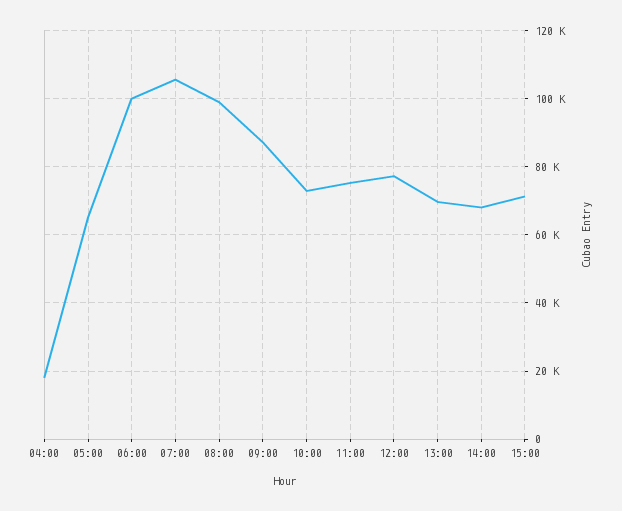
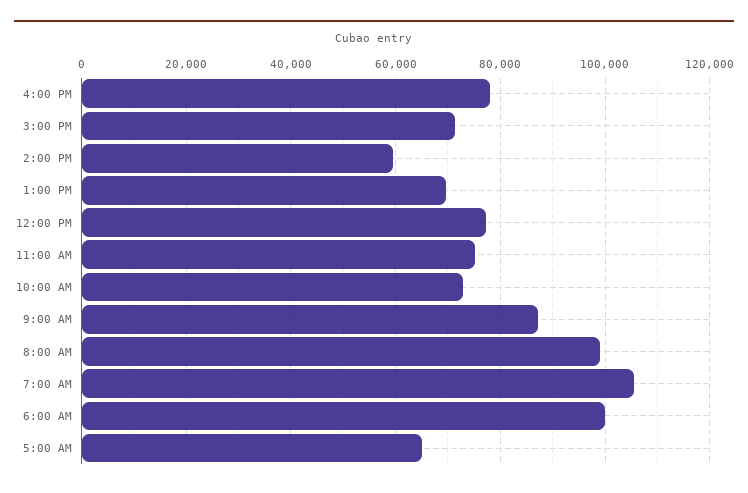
04:00: 18000 -> none
14:00: 68000 -> 60000
4:00 PM: none -> 78000

